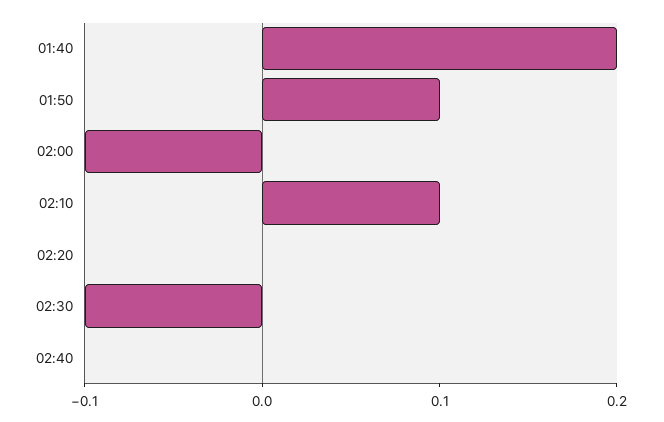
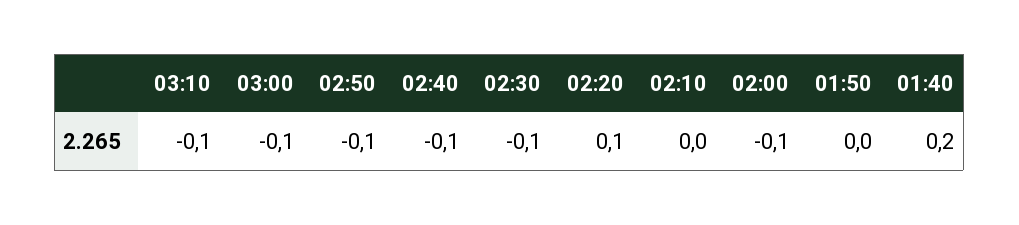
01:50: 0.1 -> 0
02:10: 0.1 -> 0
02:20: 0 -> 0.1
02:40: 0 -> -0.1
03:10: none -> -0.1
03:00: none -> -0.1
02:50: none -> -0.1

